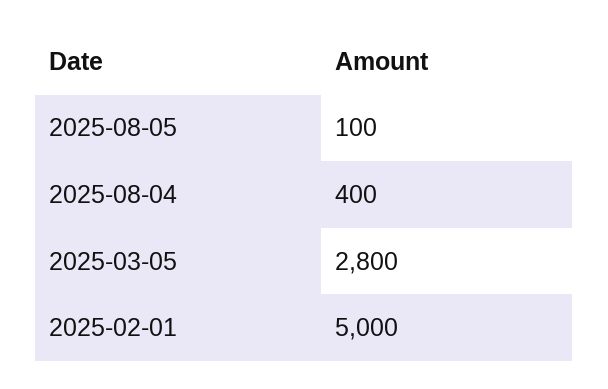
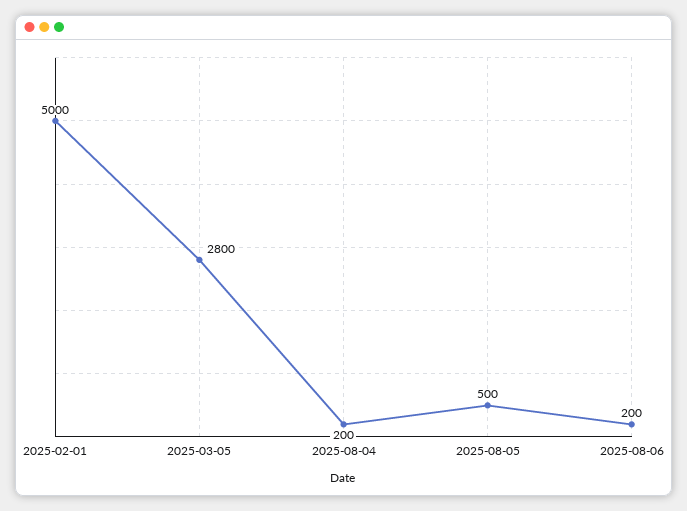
2025-08-05: 100 -> 500
2025-08-04: 400 -> 200
2025-08-06: none -> 200

